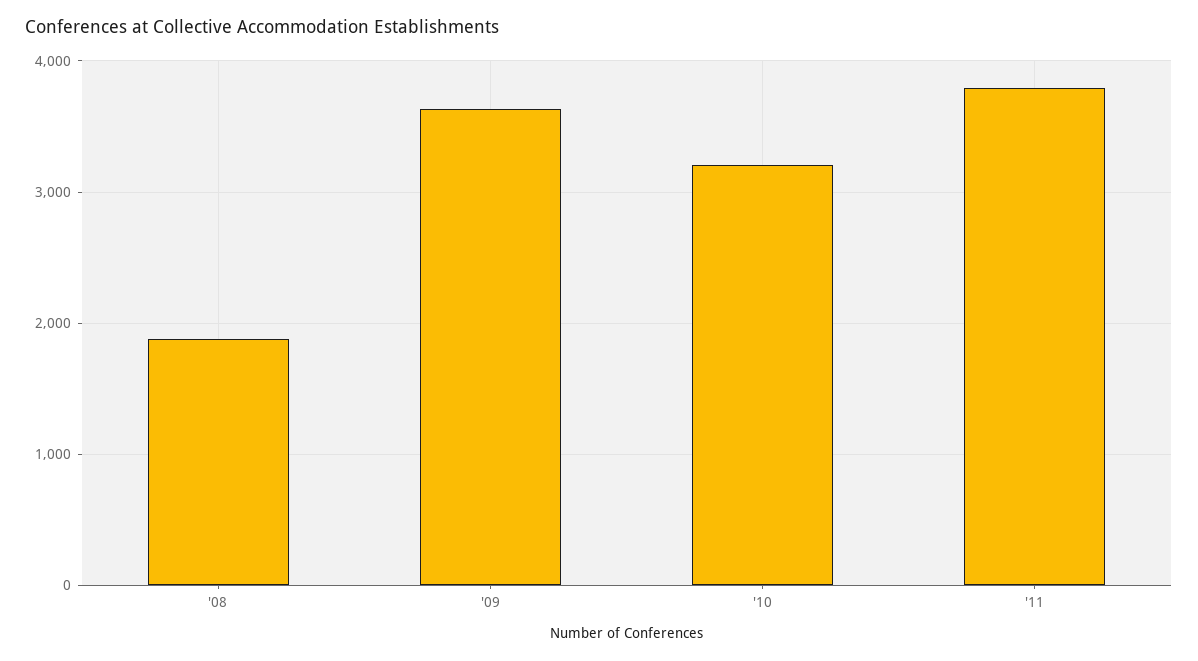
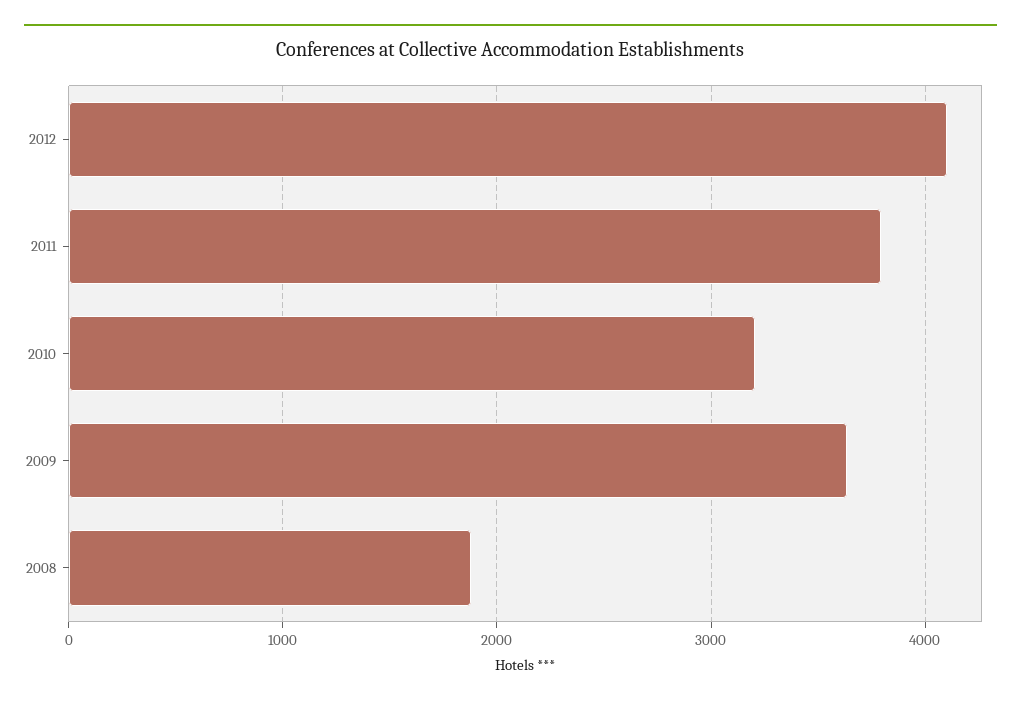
2012: none -> 4100

